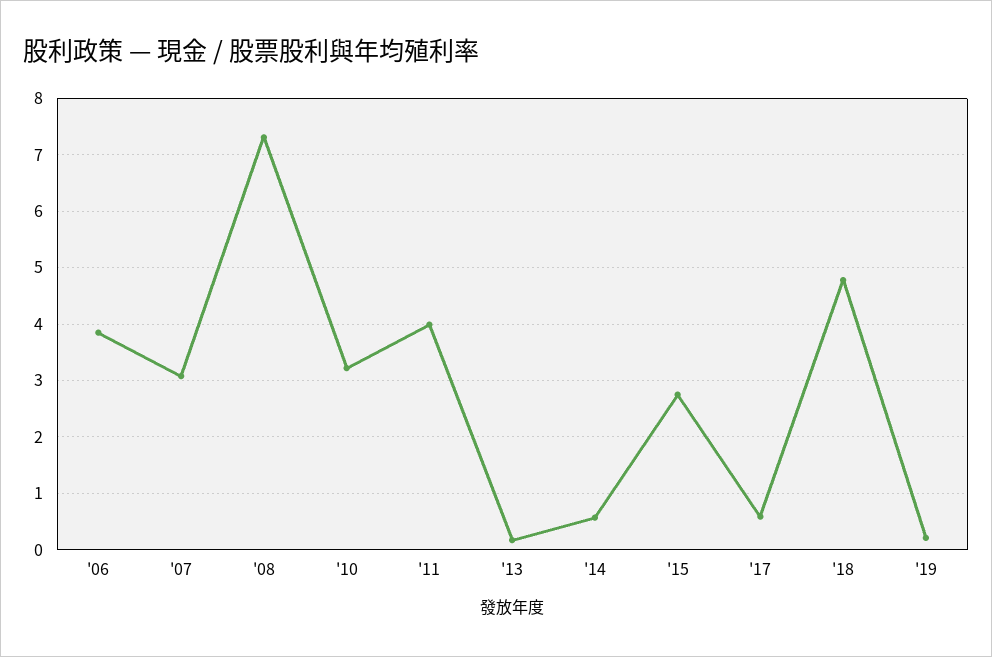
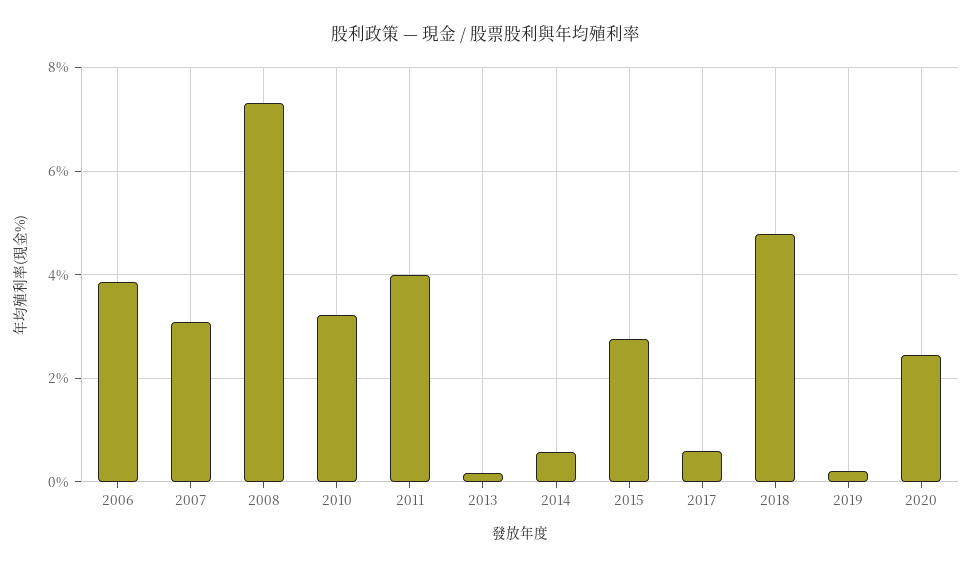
2020: none -> 2.4

